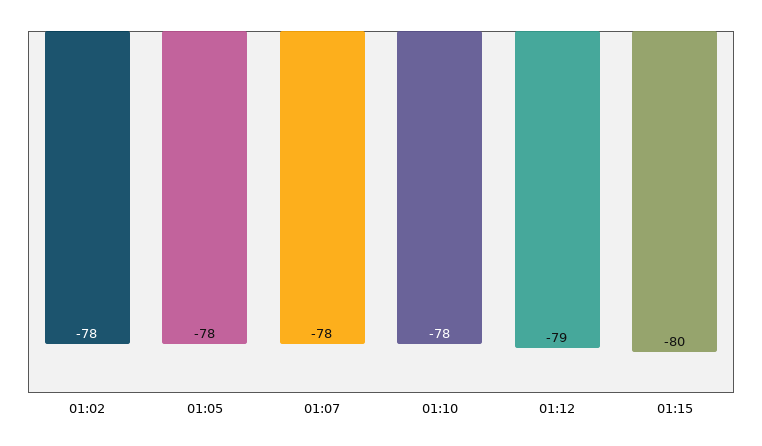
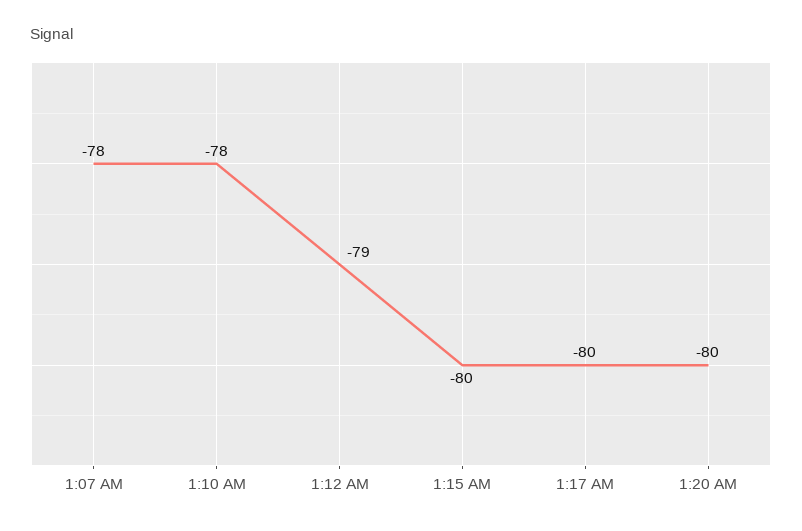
01:02: -78 -> none
01:05: -78 -> none
1:17 AM: none -> -80
1:20 AM: none -> -80

